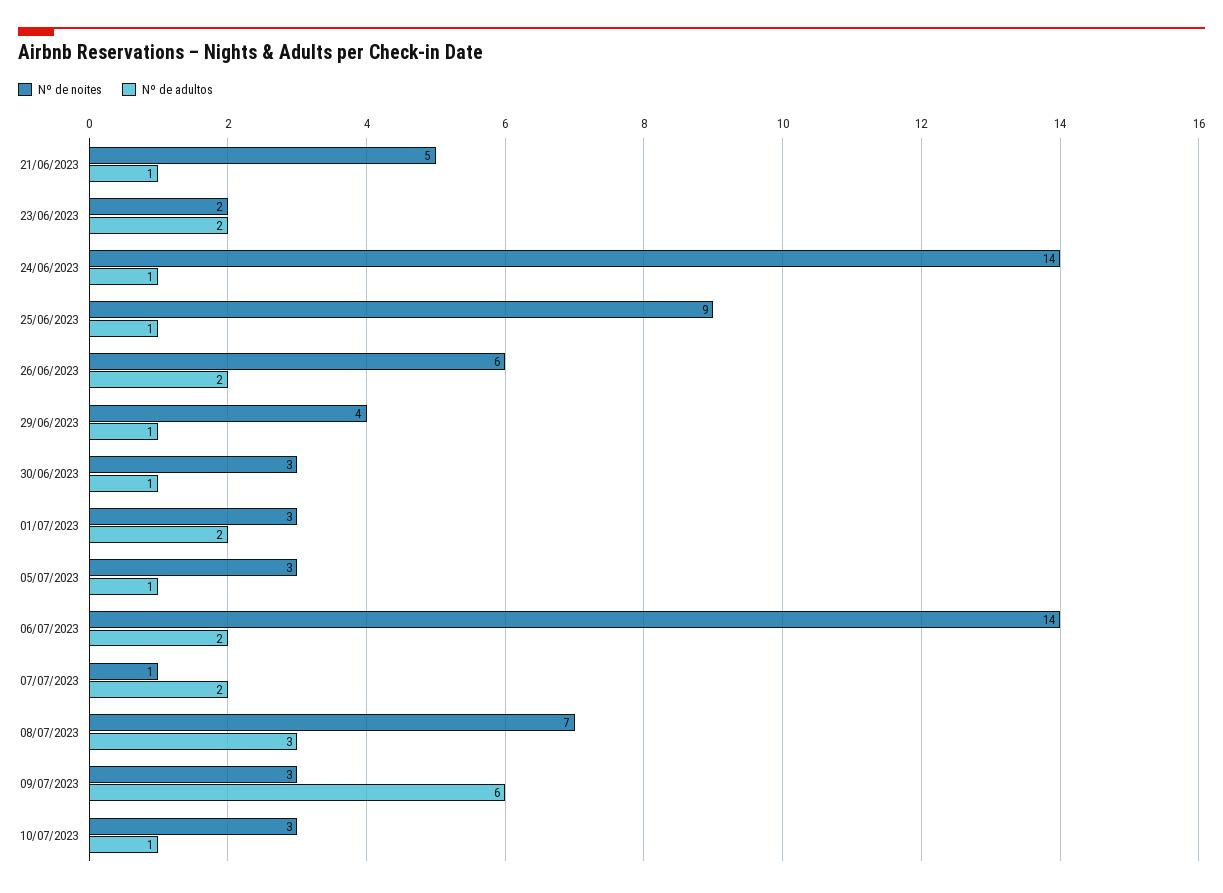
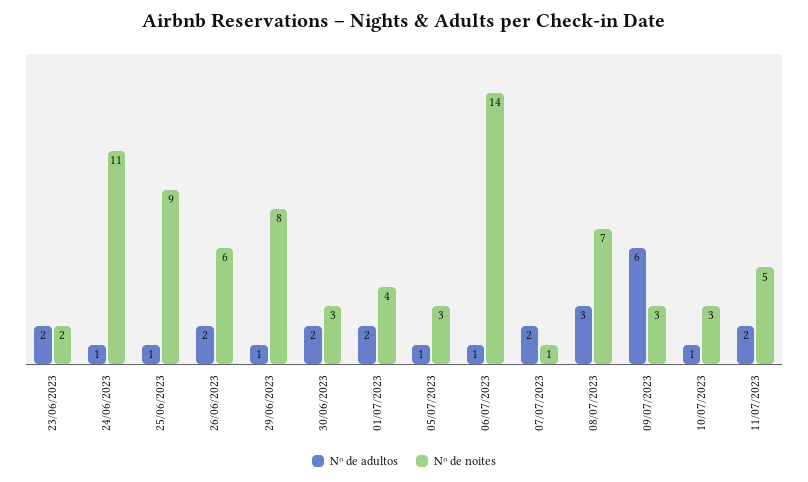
Nº de noites, 21/06/2023: 5 -> none
Nº de adultos, 21/06/2023: 1 -> none
Nº de noites, 24/06/2023: 14 -> 11
Nº de noites, 29/06/2023: 4 -> 8
Nº de adultos, 30/06/2023: 1 -> 2
Nº de noites, 01/07/2023: 3 -> 4
Nº de adultos, 06/07/2023: 2 -> 1
Nº de adultos, 11/07/2023: none -> 2
Nº de noites, 11/07/2023: none -> 5

